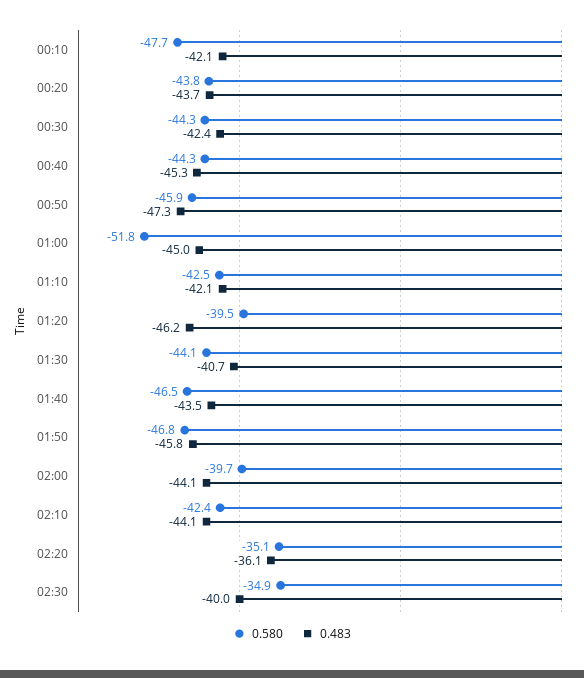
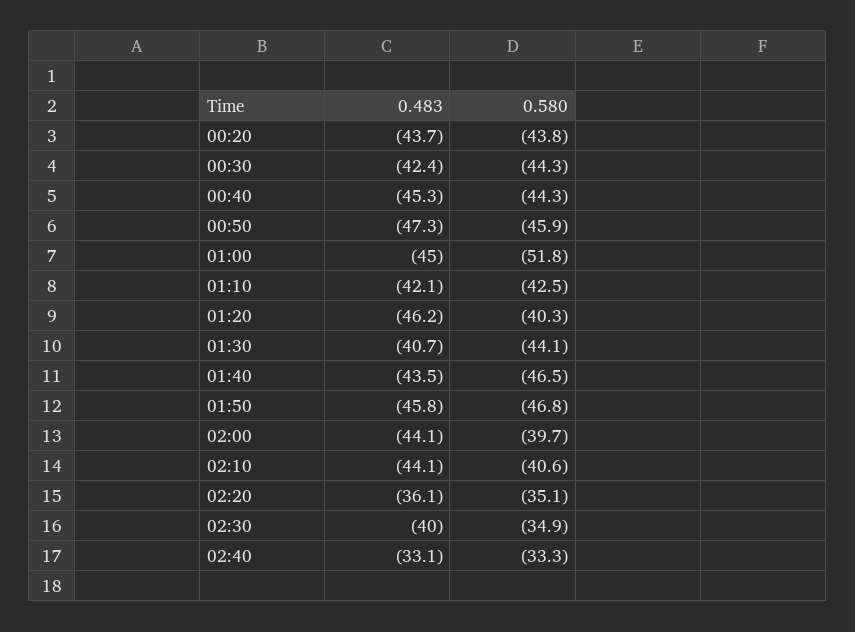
0.580, 00:10: -47.7 -> none
0.483, 00:10: -42.1 -> none
0.580, 01:20: -39.5 -> -40.3
0.580, 02:10: -42.4 -> -40.6
0.483, 02:40: none -> -33.1
0.580, 02:40: none -> -33.3

